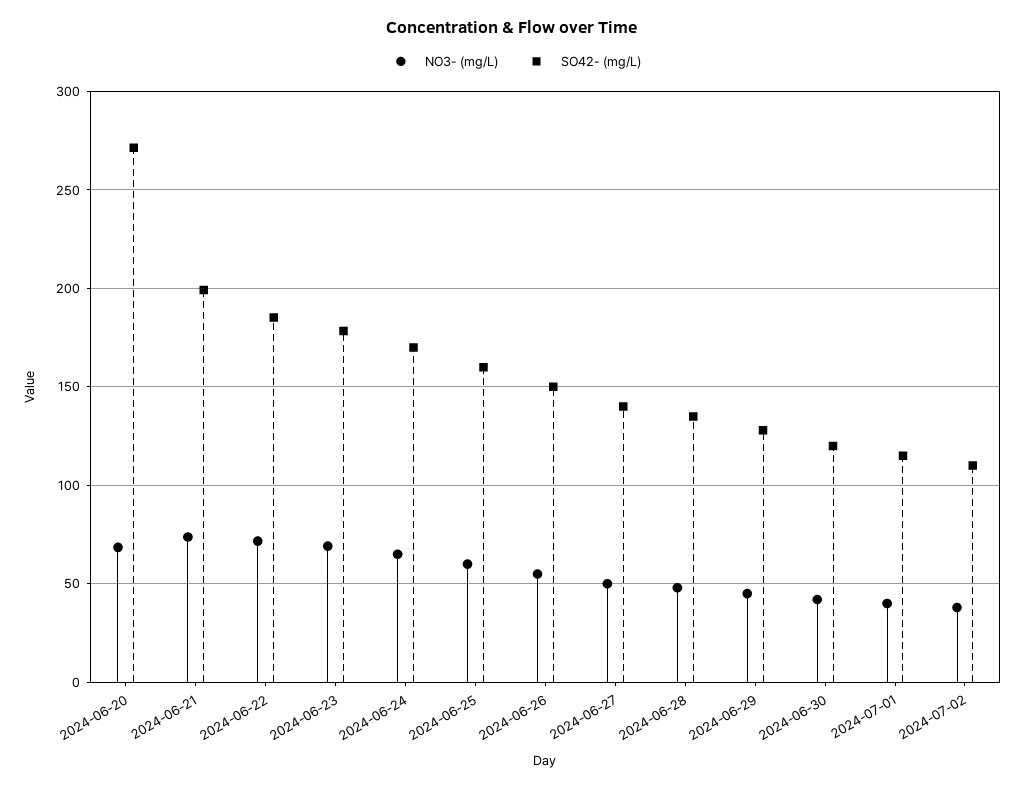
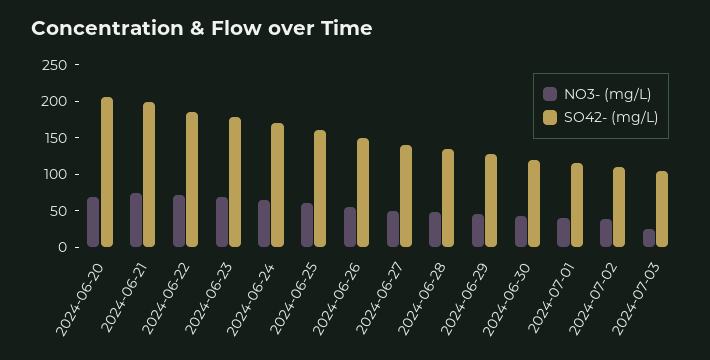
SO42- (mg/L), 2024-06-20: 270 -> 200
NO3- (mg/L), 2024-07-03: none -> 25
SO42- (mg/L), 2024-07-03: none -> 100

